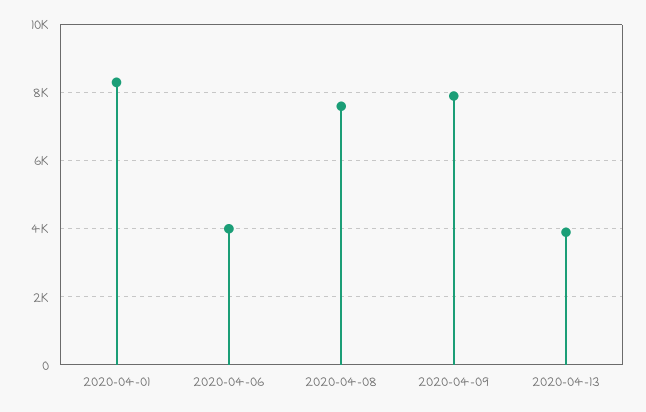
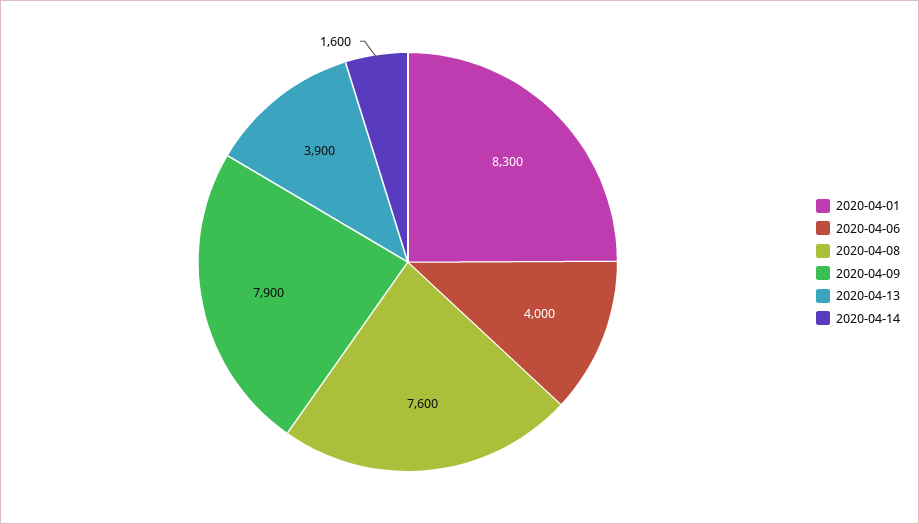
2020-04-14: none -> 1600

